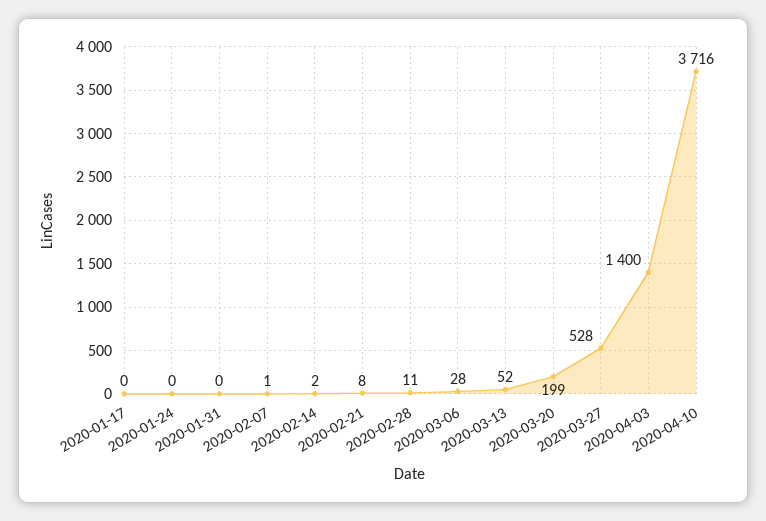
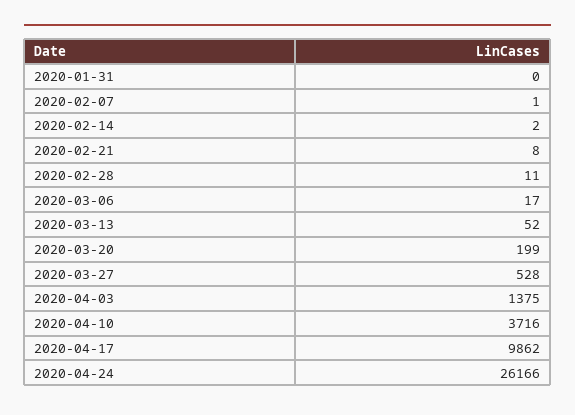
2020-01-17: 0 -> none
2020-01-24: 0 -> none
2020-03-06: 28 -> 17
2020-04-03: 1400 -> 1375
2020-04-17: none -> 9862
2020-04-24: none -> 26166

